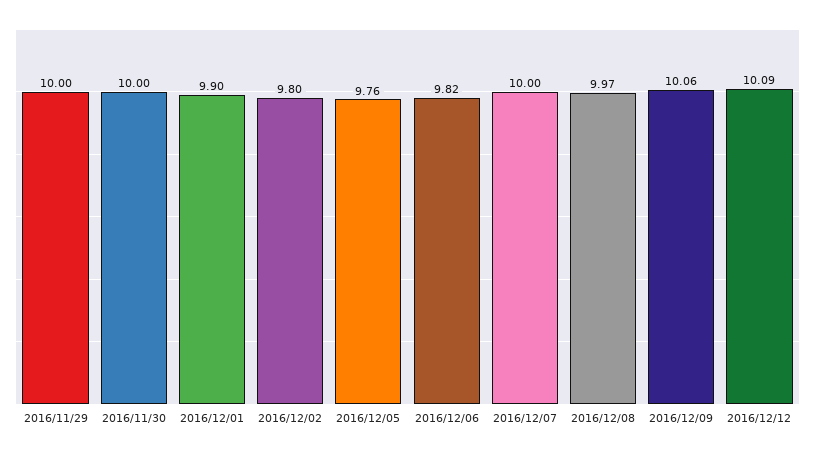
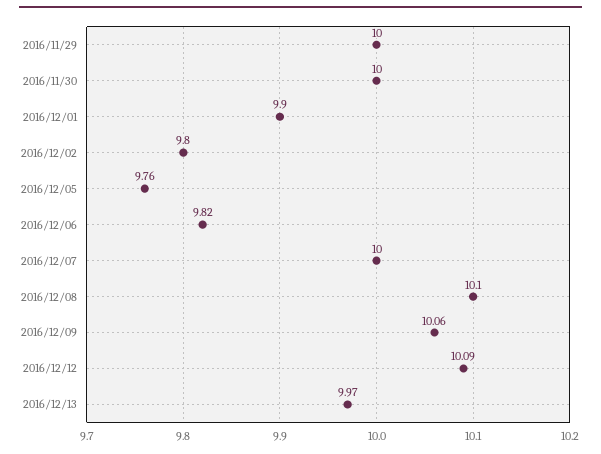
2016/12/08: 9.97 -> 10.1
2016/12/13: none -> 9.97

